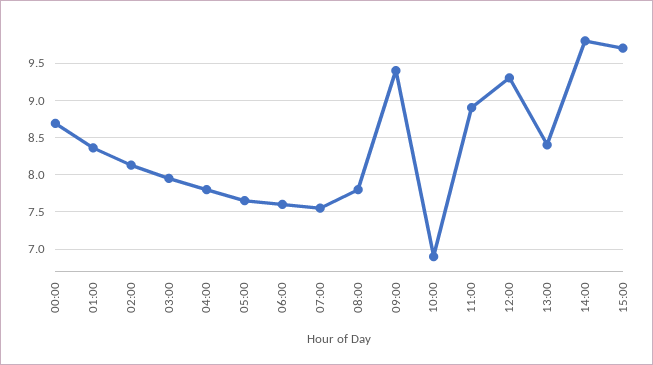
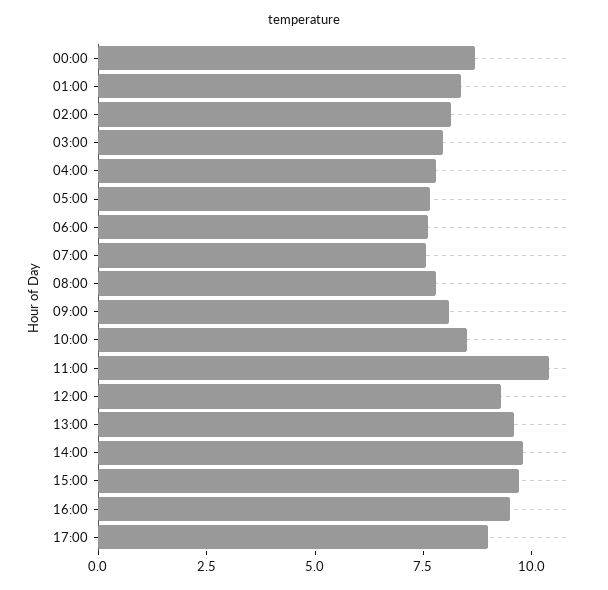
09:00: 9.4 -> 8
10:00: 6.9 -> 8.5
11:00: 8.9 -> 10.5
13:00: 8.4 -> 9.5
16:00: none -> 9.5
17:00: none -> 9

